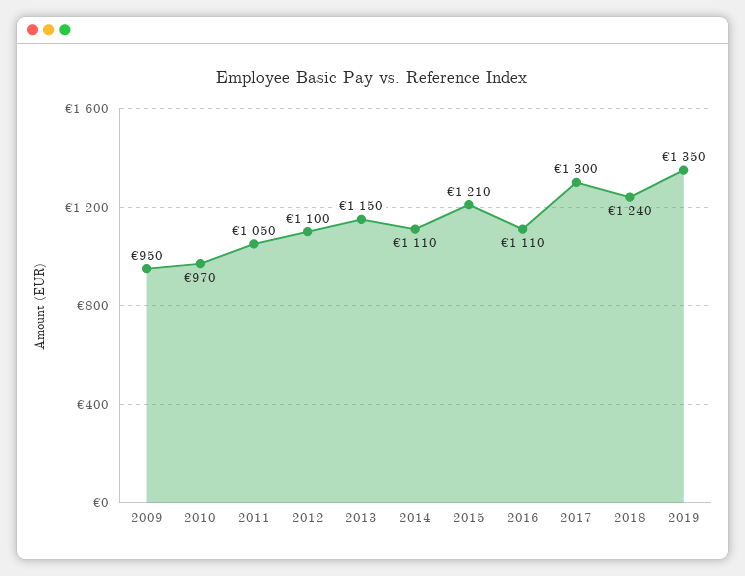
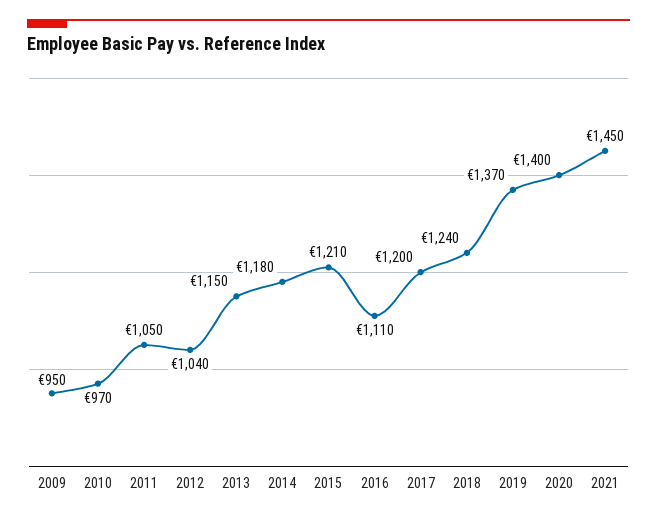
2012: 1100 -> 1040
2014: 1110 -> 1180
2017: 1300 -> 1200
2019: 1350 -> 1370
2020: none -> 1400
2021: none -> 1450

